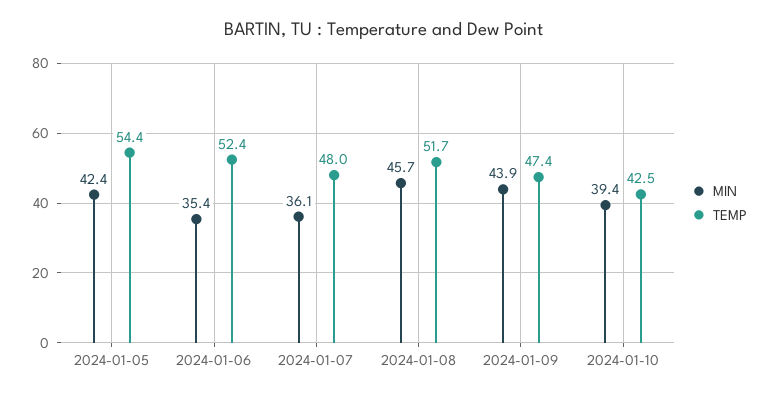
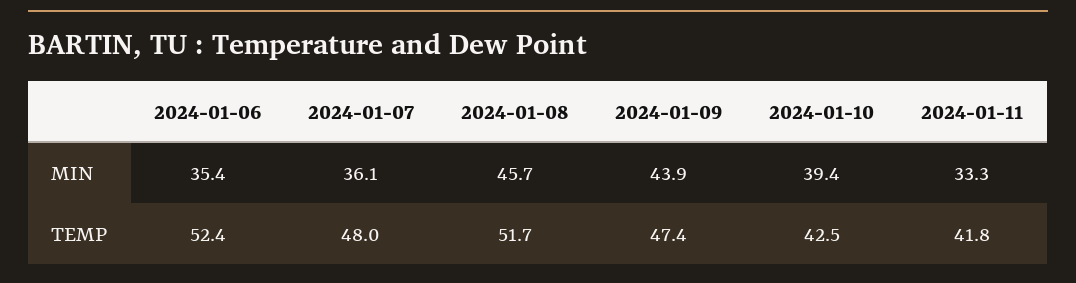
MIN, 2024-01-05: 42.4 -> none
TEMP, 2024-01-05: 54.4 -> none
MIN, 2024-01-11: none -> 33.3
TEMP, 2024-01-11: none -> 41.8

